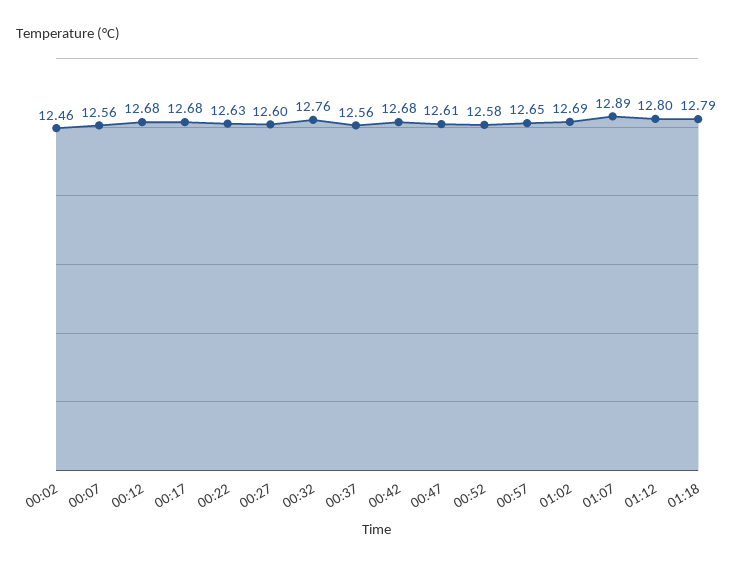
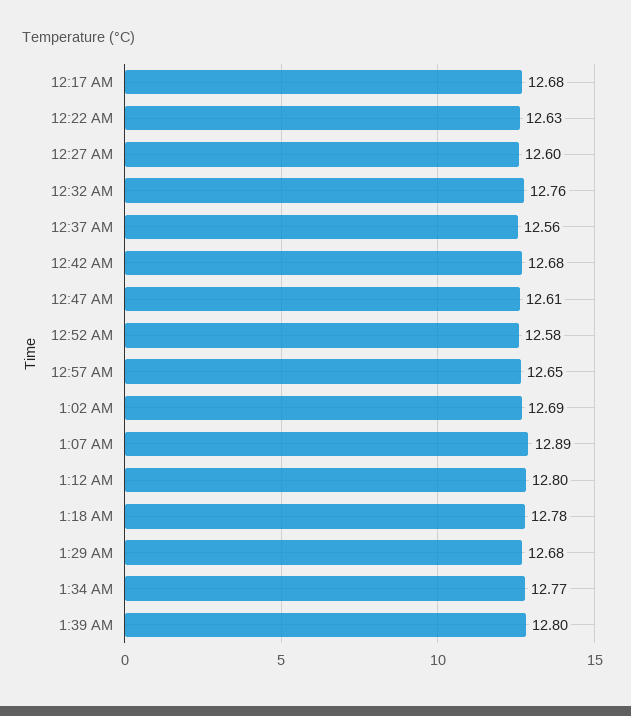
00:02: 12.46 -> none
00:07: 12.56 -> none
00:12: 12.68 -> none
01:18: 12.79 -> 12.78
1:29 AM: none -> 12.68
1:34 AM: none -> 12.77
1:39 AM: none -> 12.8

